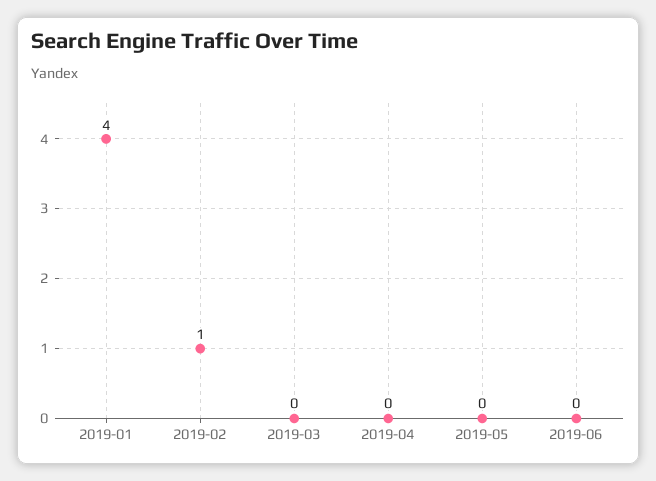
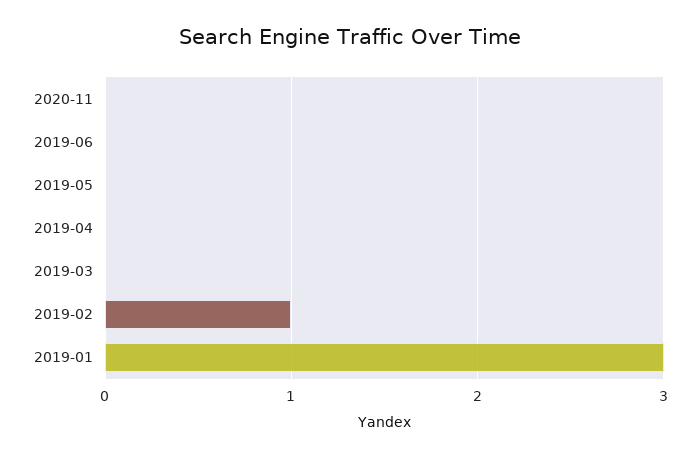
2019-01: 4 -> 3
2020-11: none -> 0

